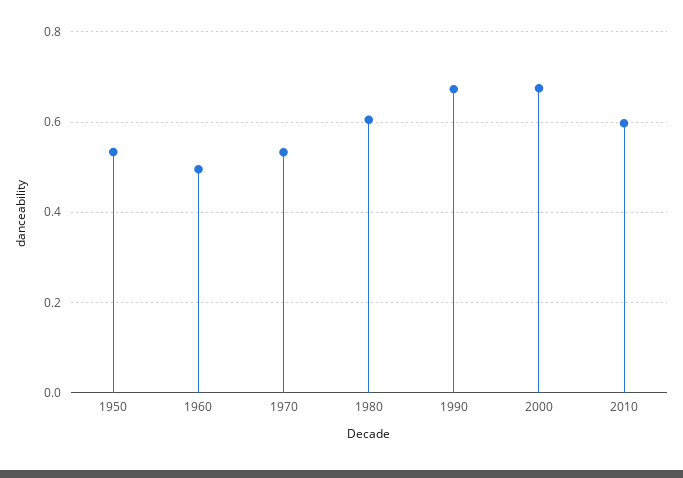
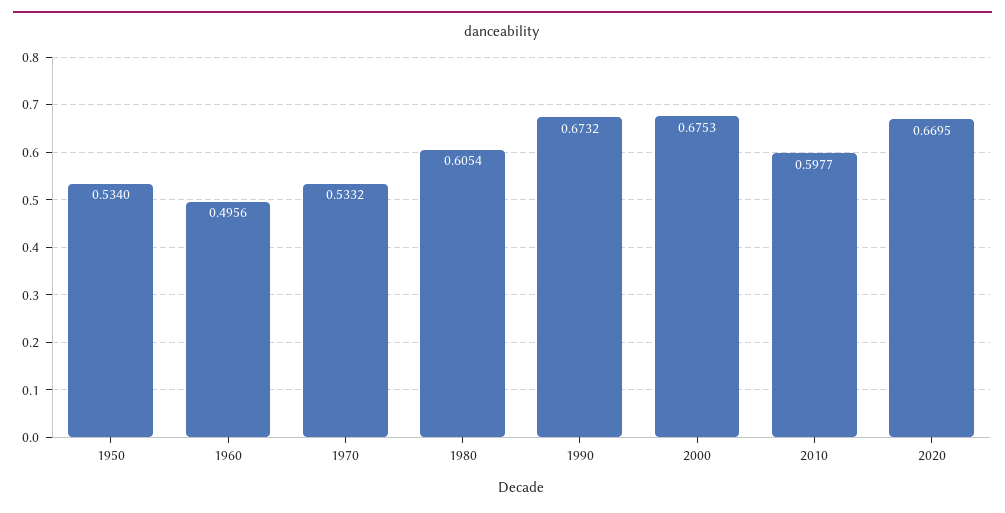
2020: none -> 0.6695

